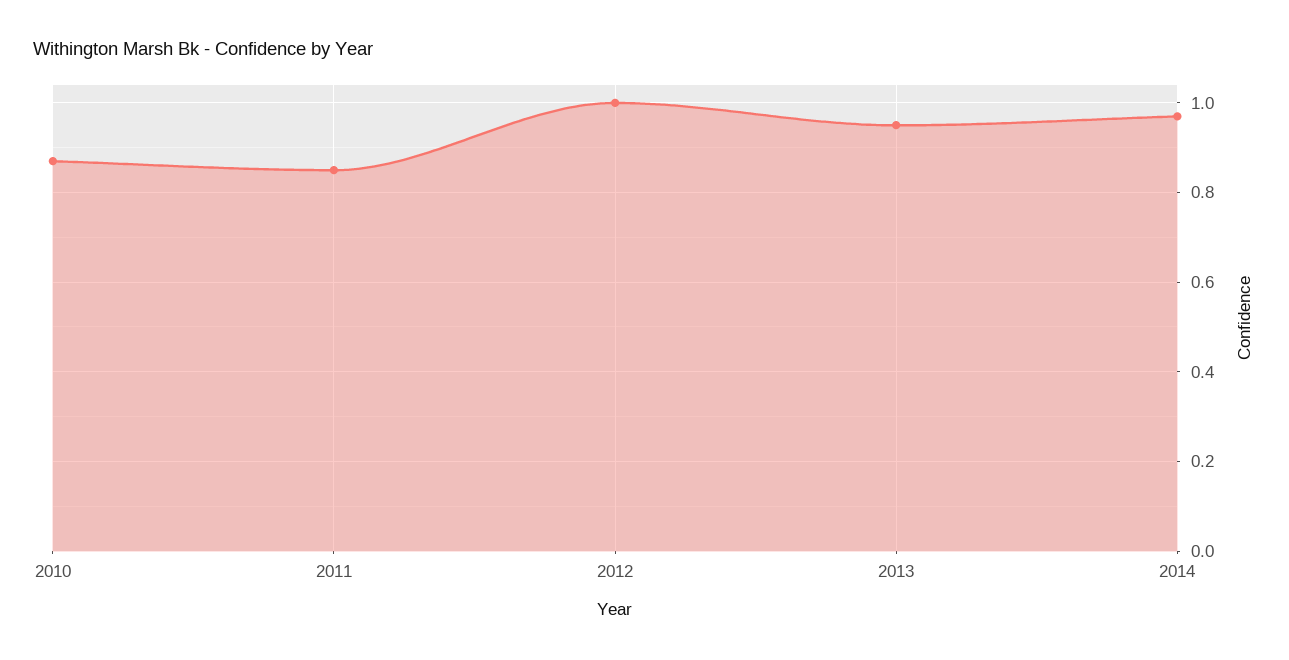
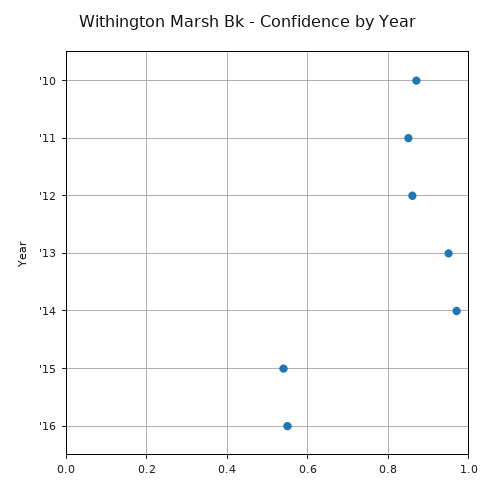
2012: 1 -> 0.85
'15: none -> 0.55
'16: none -> 0.55

